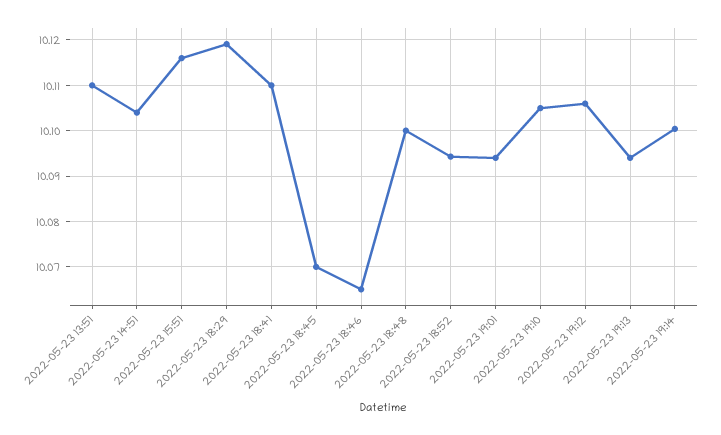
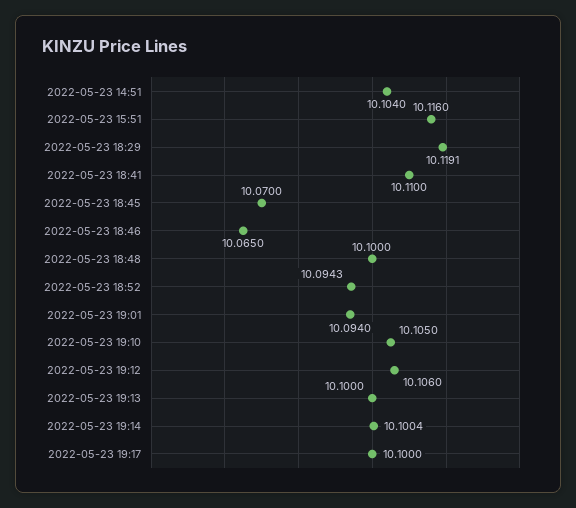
2022-05-23 13:51: 10.11 -> none
2022-05-23 19:13: 10.094 -> 10.1
2022-05-23 19:17: none -> 10.1

